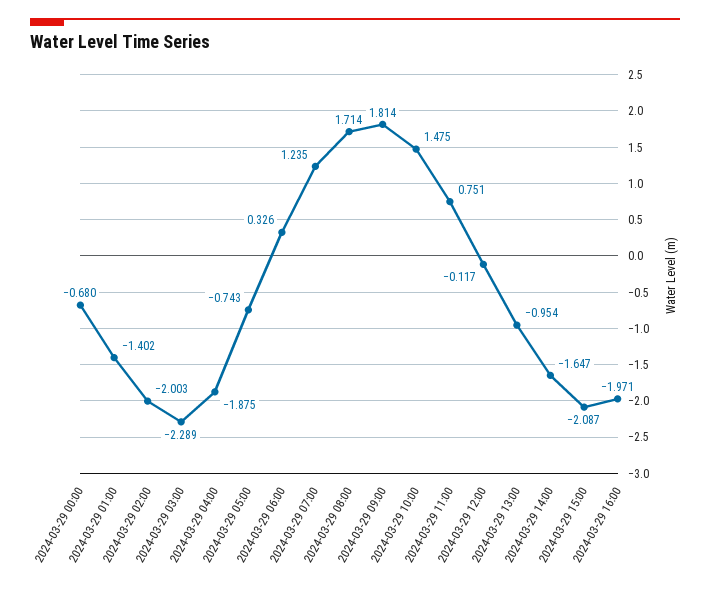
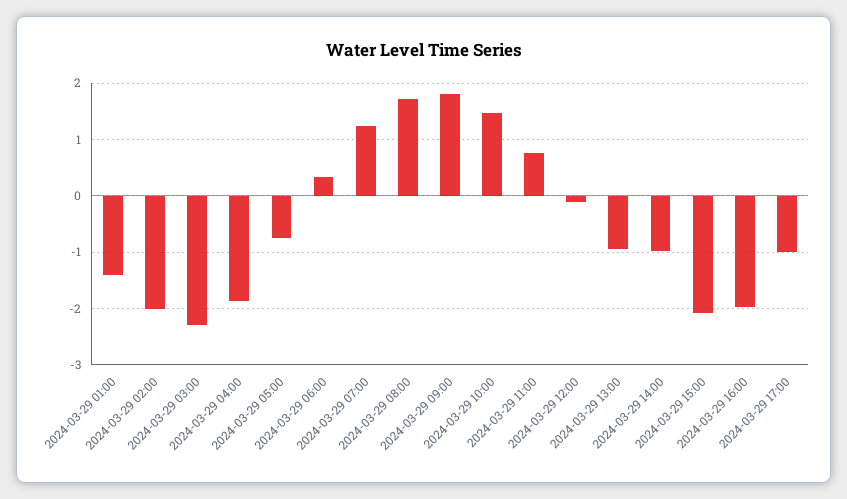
2024-03-29 00:00: -0.68 -> none
2024-03-29 14:00: -1.647 -> -1
2024-03-29 17:00: none -> -1

